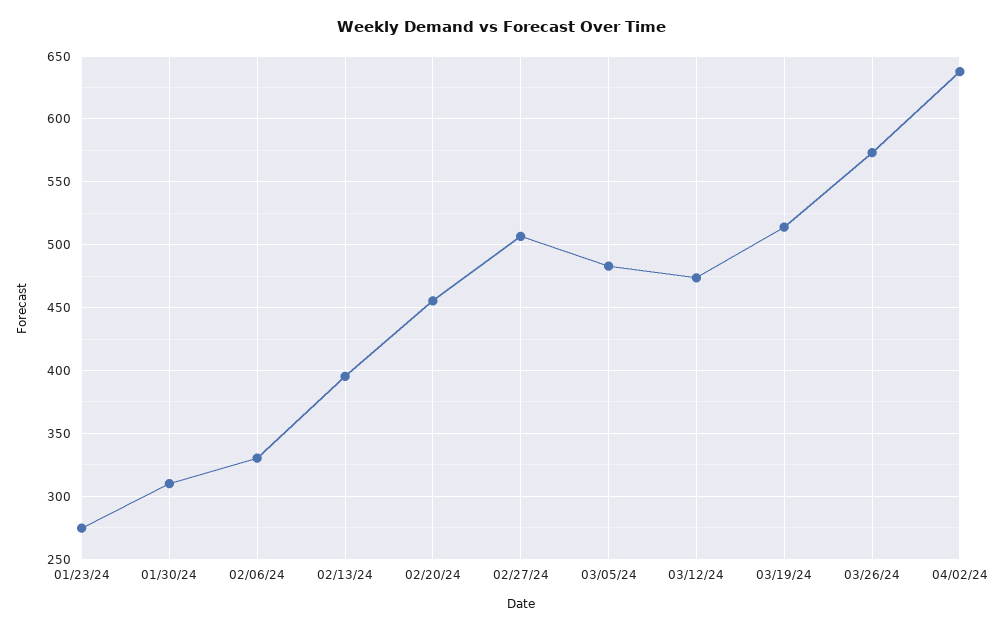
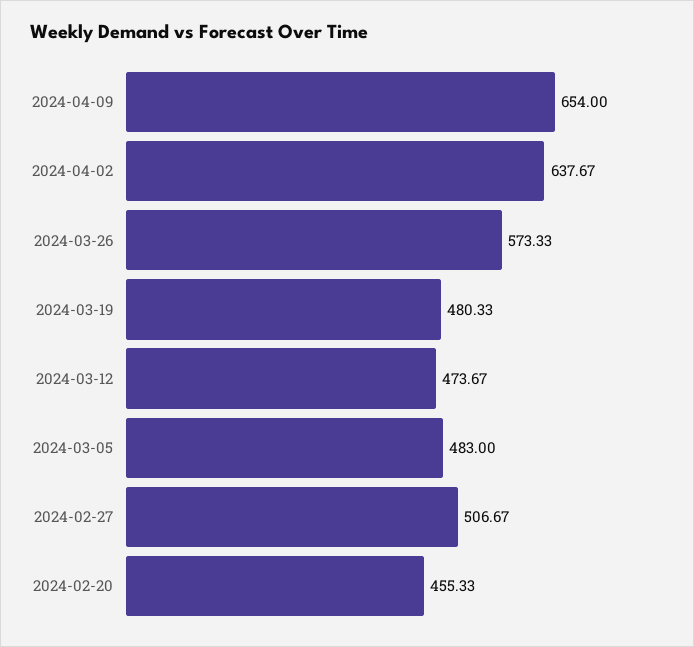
01/23/24: 275 -> none
01/30/24: 310 -> none
02/06/24: 330 -> none
02/13/24: 395 -> none
03/19/24: 515 -> 480.33
2024-04-09: none -> 654

